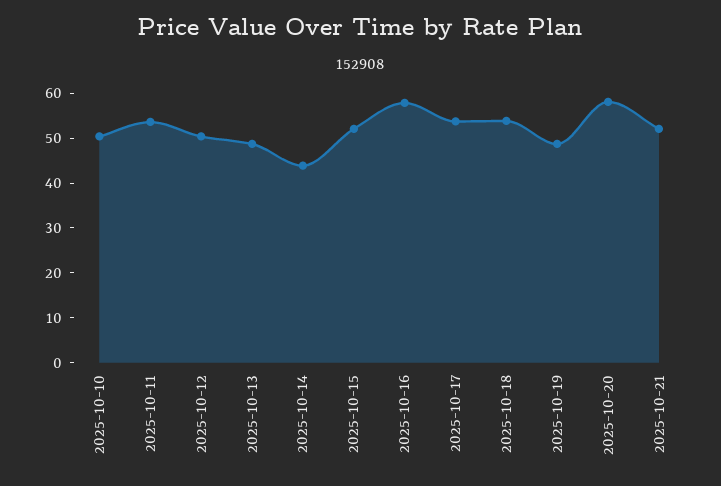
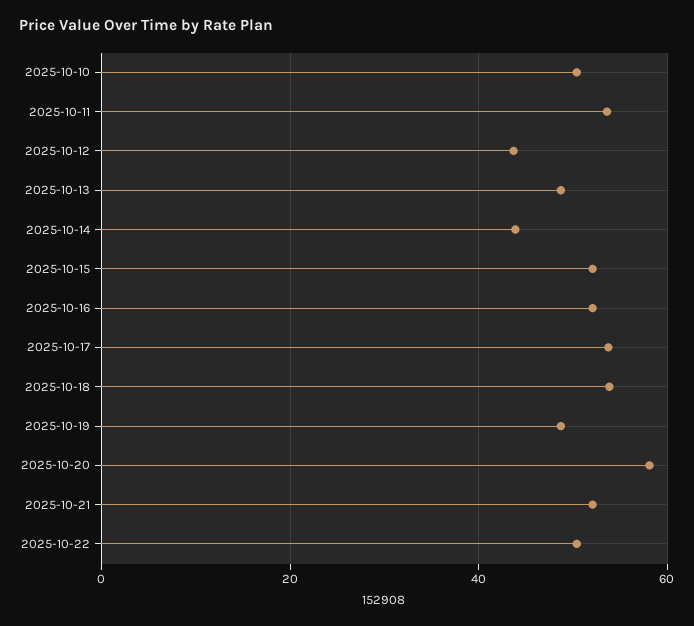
2025-10-12: 50 -> 44
2025-10-16: 58 -> 52
2025-10-22: none -> 50

